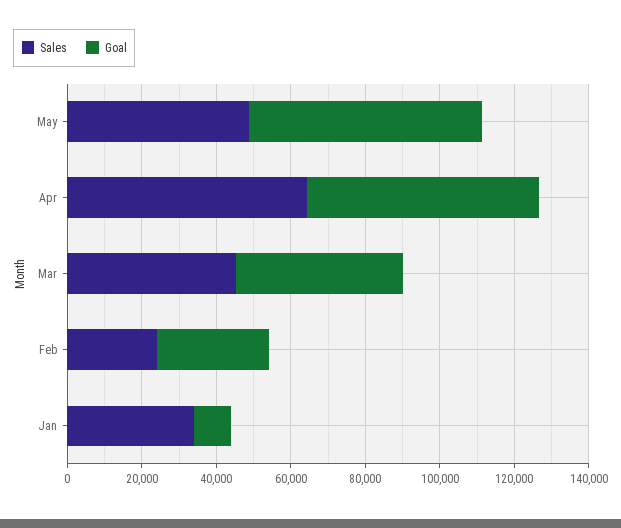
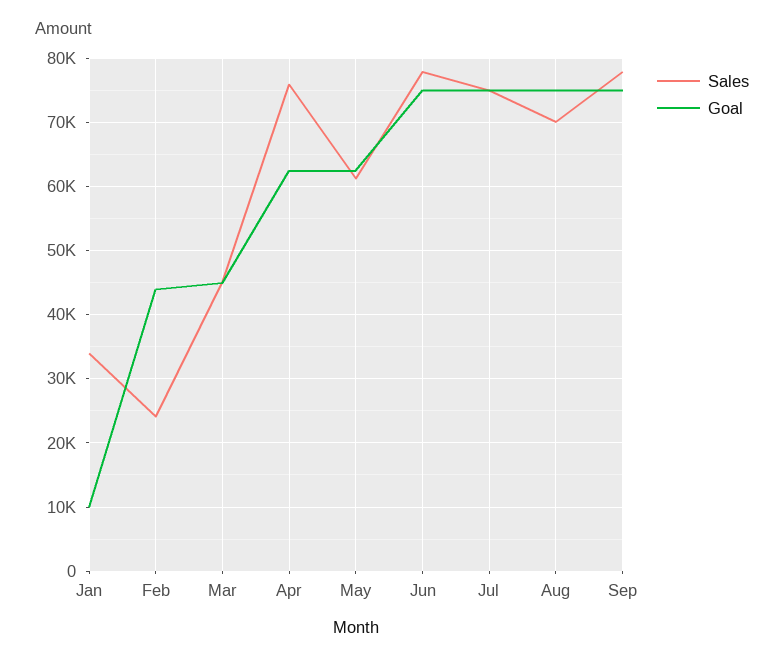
Sales, May: 50000 -> 61000
Sales, Apr: 65000 -> 76000
Goal, Feb: 30000 -> 44000
Sales, Jun: none -> 78000
Goal, Jun: none -> 75000
Sales, Jul: none -> 75000
Goal, Jul: none -> 75000
Sales, Aug: none -> 70000
Goal, Aug: none -> 75000
Sales, Sep: none -> 78000
Goal, Sep: none -> 75000

